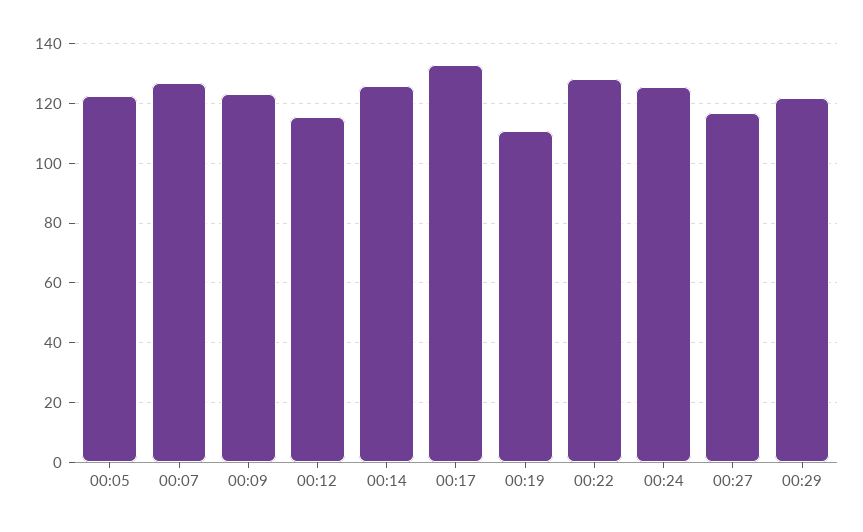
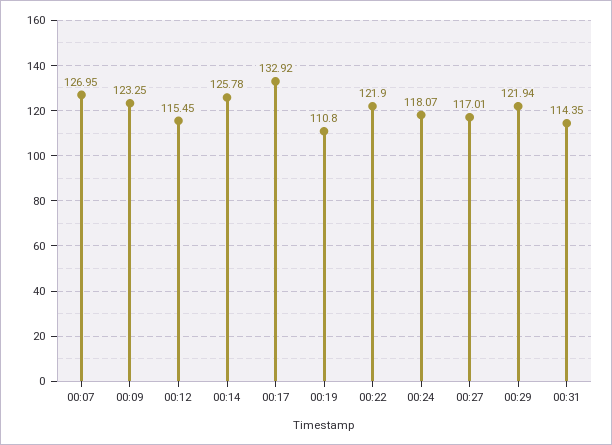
00:05: 122.5 -> none
00:22: 127.5 -> 121.9
00:24: 125 -> 118.07
00:31: none -> 114.35

